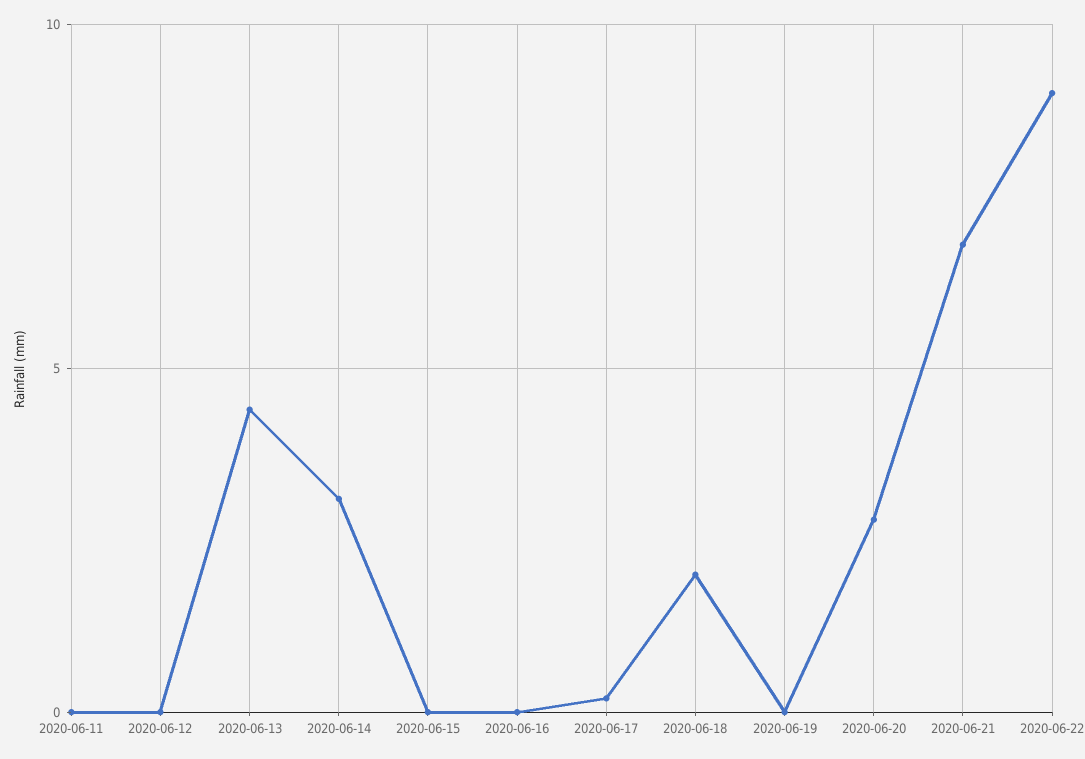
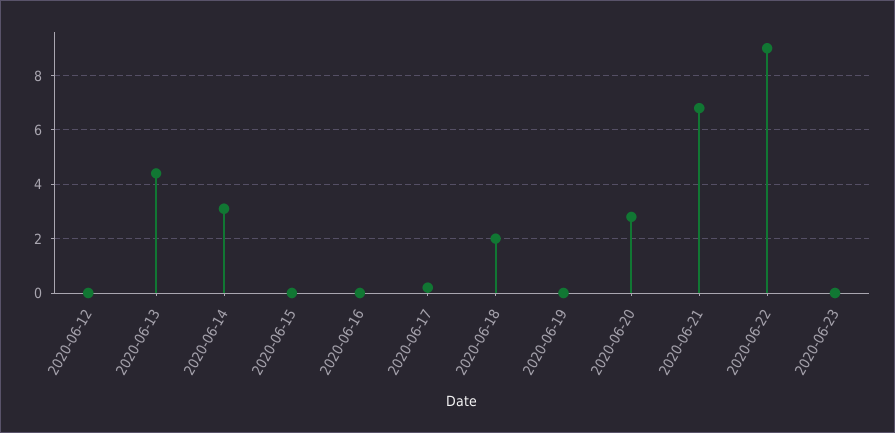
2020-06-11: 0 -> none
2020-06-23: none -> 0

